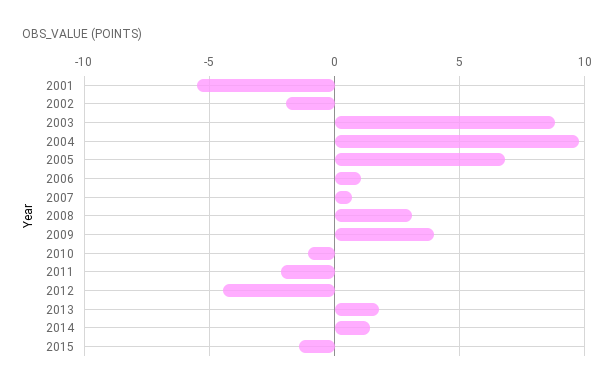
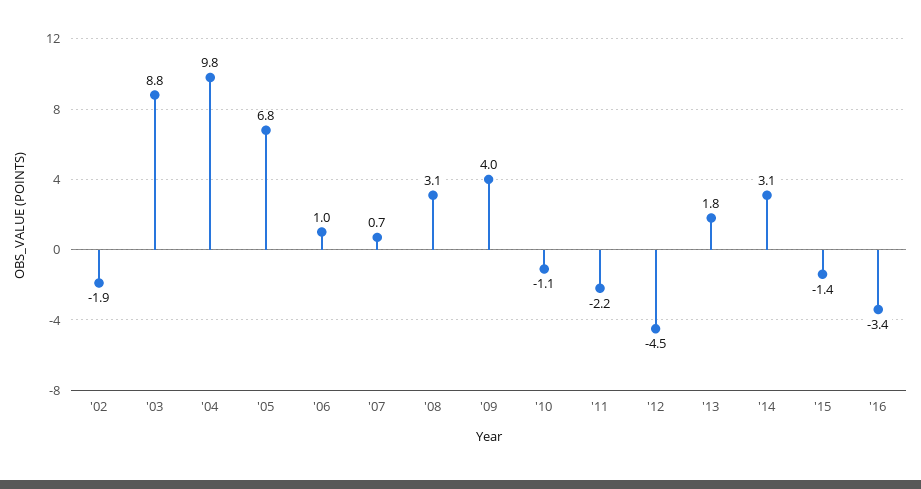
2001: -5.5 -> none
2014: 1.5 -> 3.1
'16: none -> -3.4

